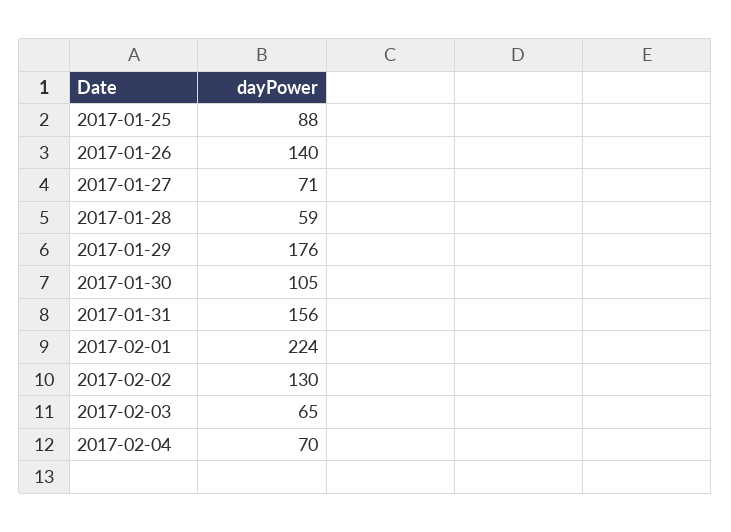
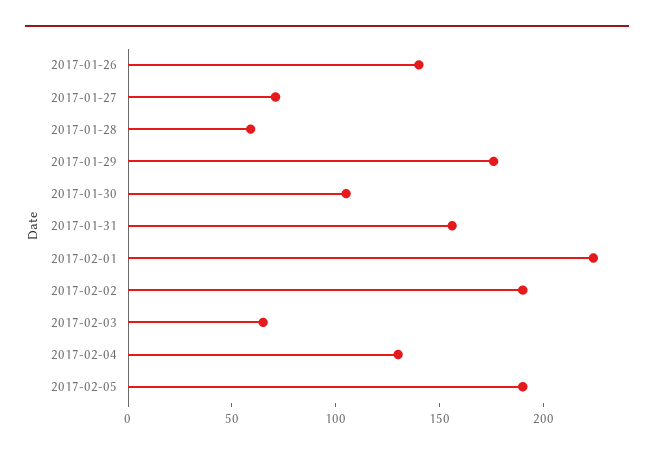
2017-01-25: 88 -> none
2017-02-02: 130 -> 190
2017-02-04: 70 -> 130
2017-02-05: none -> 190

